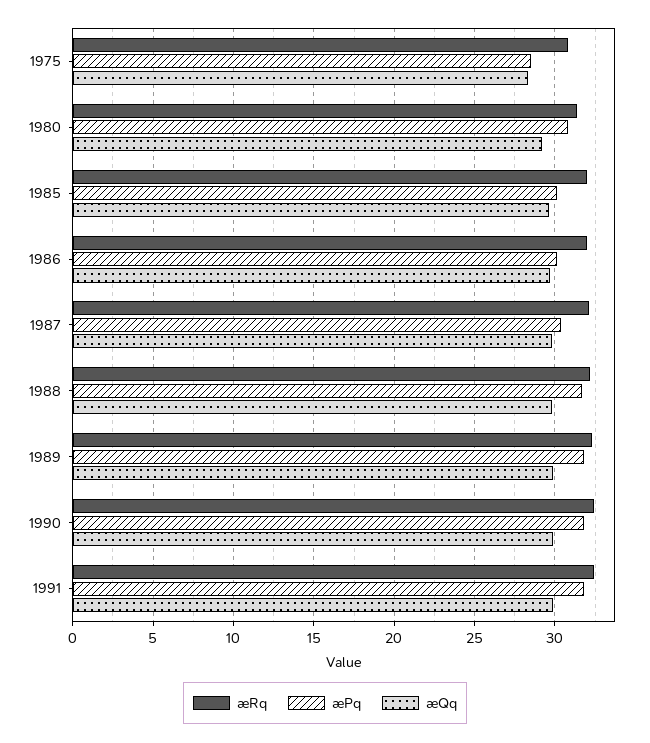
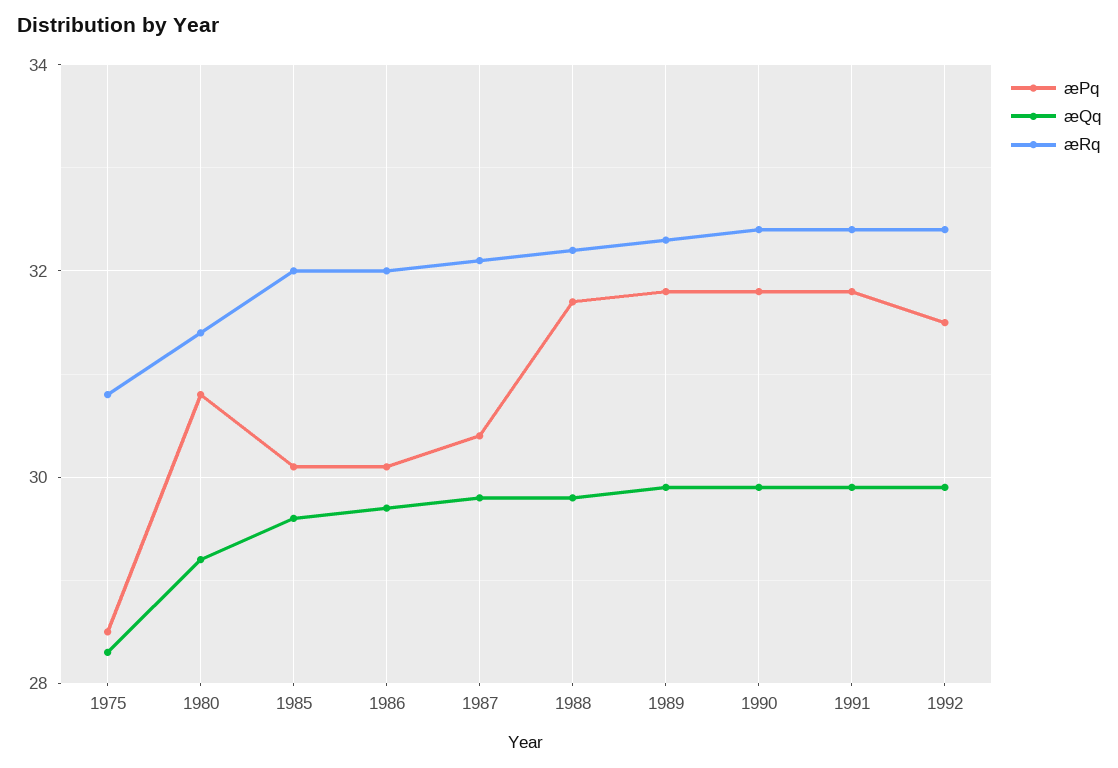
æPq, 1992: none -> 31.5
æQq, 1992: none -> 30
æRq, 1992: none -> 32.5

